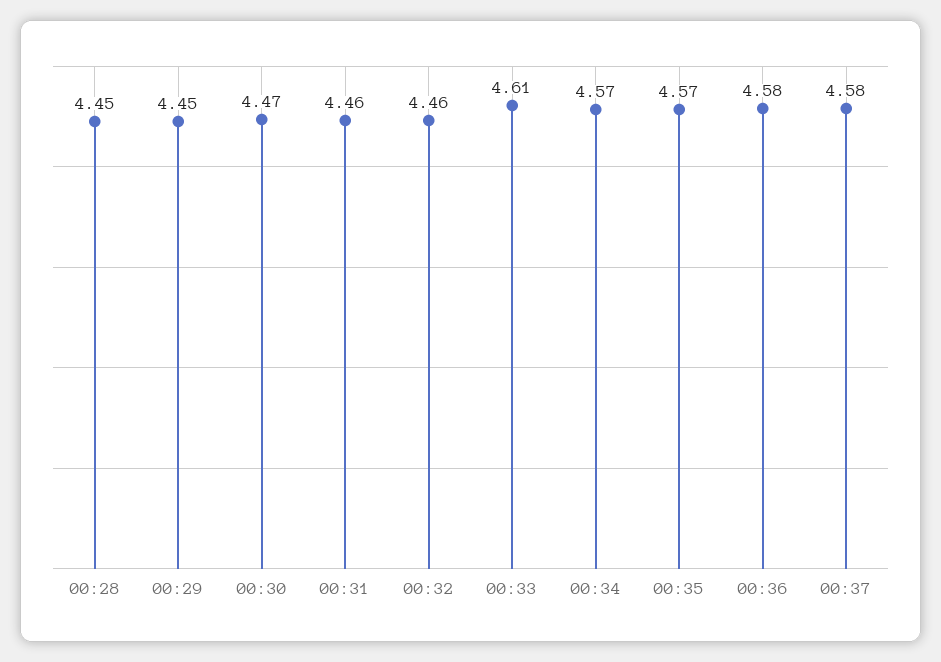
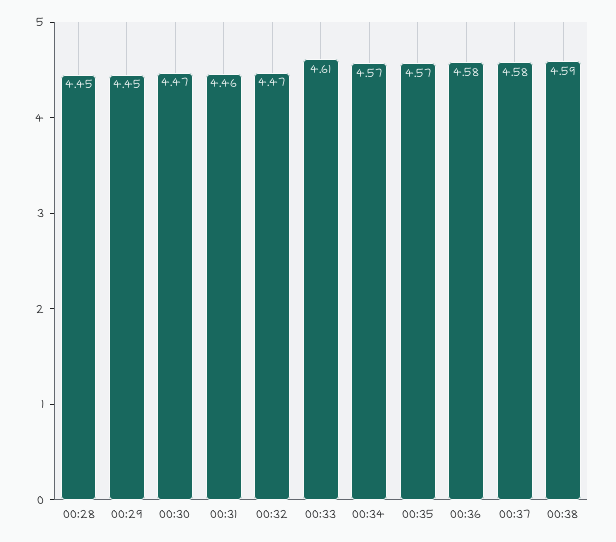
00:32: 4.46 -> 4.47
00:38: none -> 4.59

